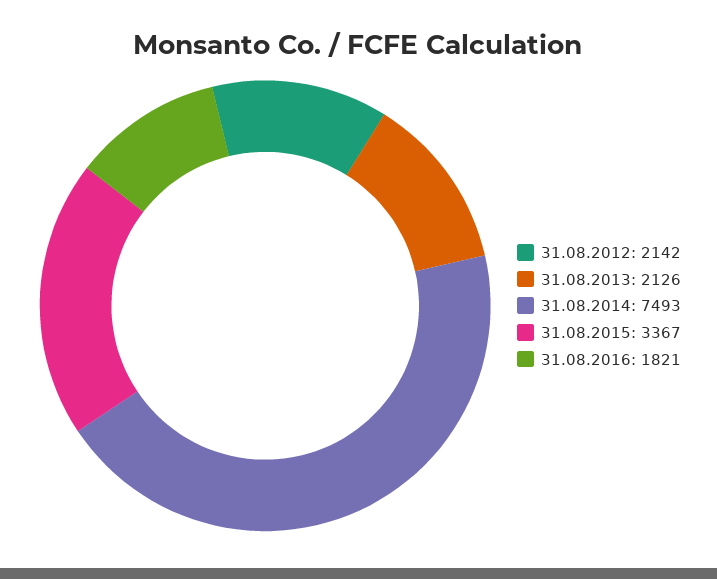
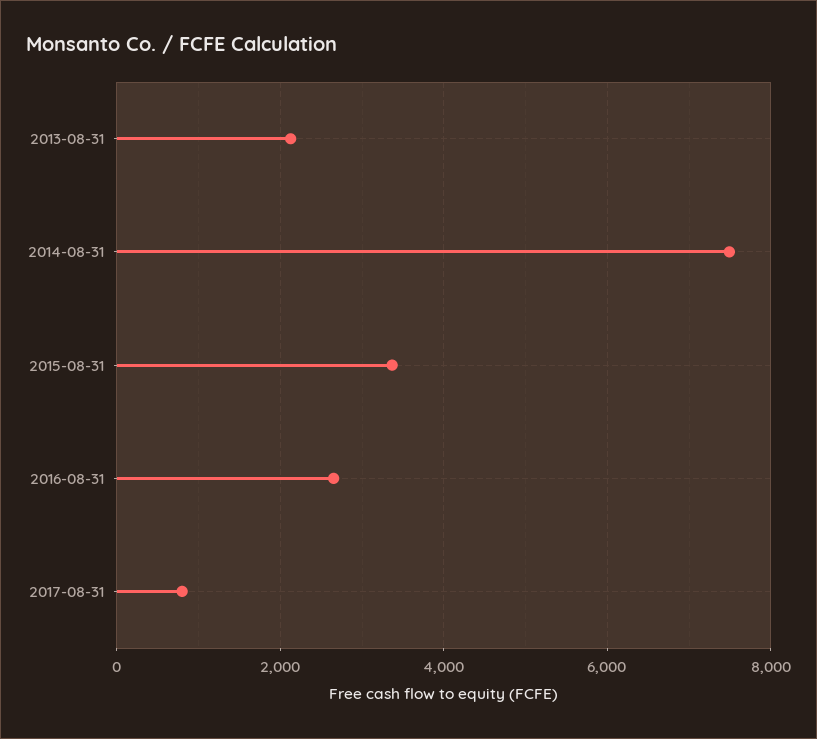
31.08.2012: 2142 -> none
31.08.2016: 1821 -> 2600
2017-08-31: none -> 800

